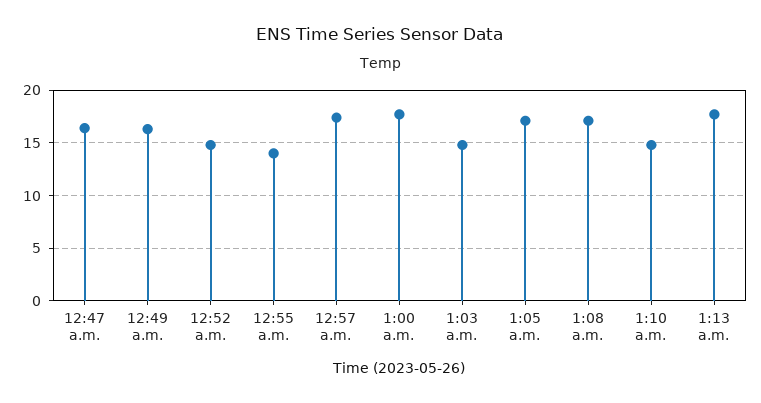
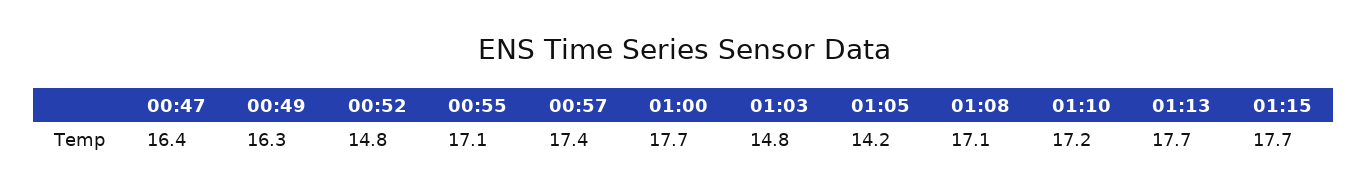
12:55 a.m.: 14 -> 17.1
1:05 a.m.: 17 -> 14.2
1:10 a.m.: 15 -> 17.2
01:15: none -> 17.7

